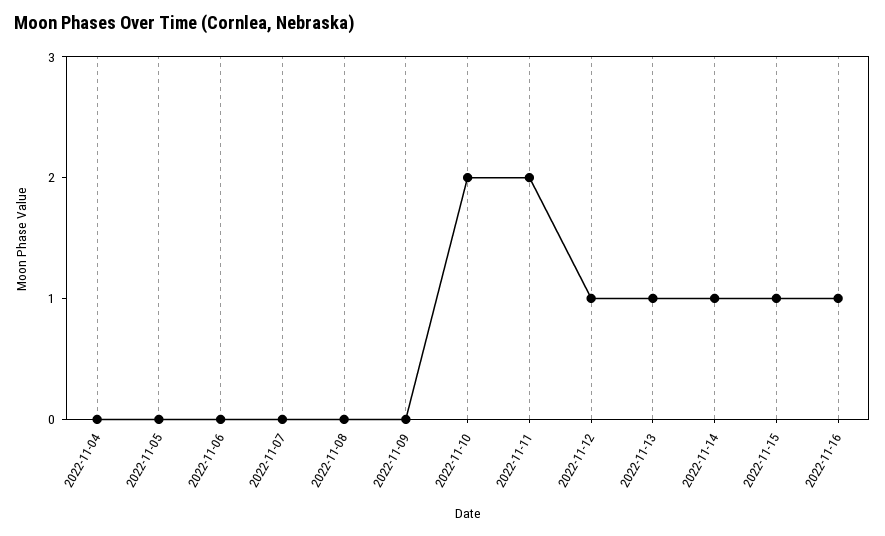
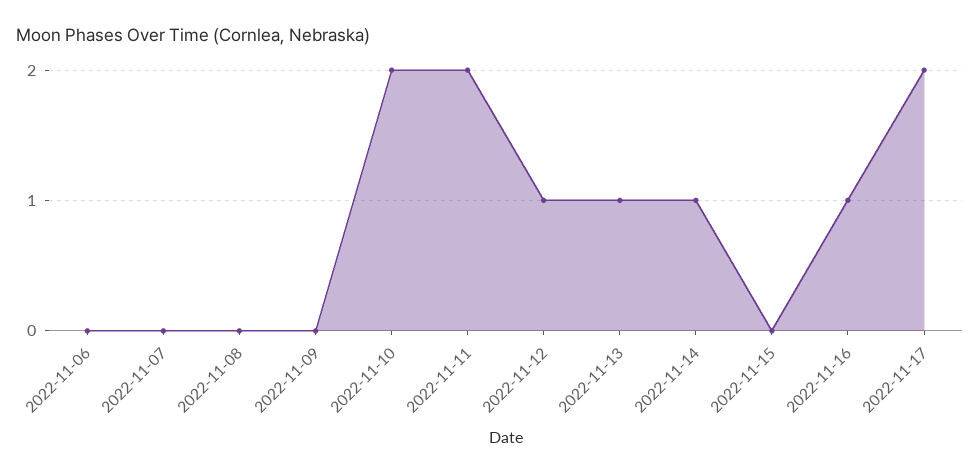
2022-11-04: 0 -> none
2022-11-05: 0 -> none
2022-11-15: 1 -> 0
2022-11-17: none -> 2

